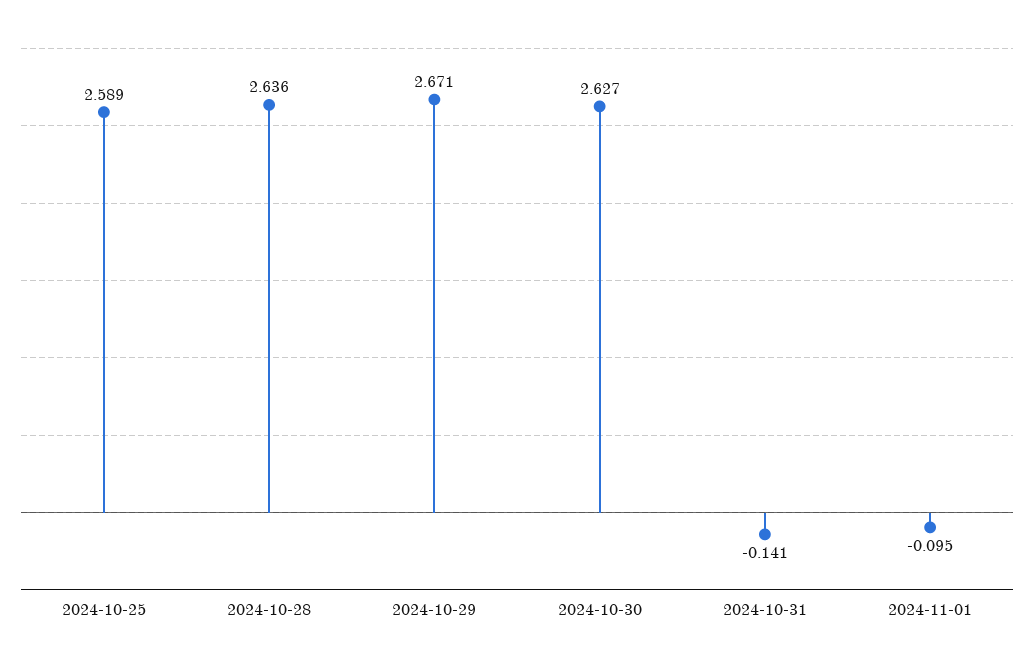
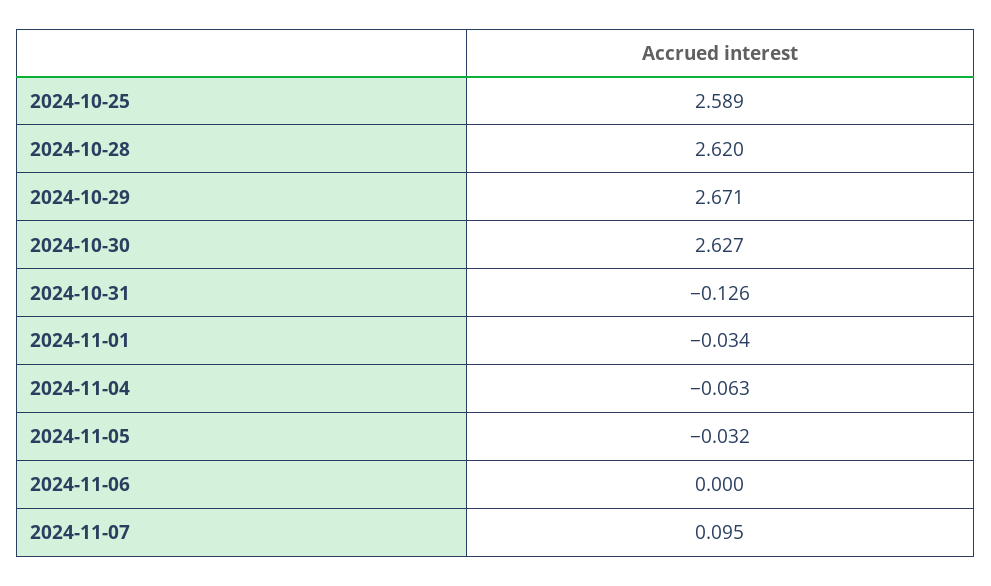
2024-10-28: 2.636 -> 2.62
2024-10-31: -0.141 -> -0.126
2024-11-01: -0.095 -> -0.034
2024-11-04: none -> -0.063
2024-11-05: none -> -0.032
2024-11-06: none -> 0
2024-11-07: none -> 0.095

